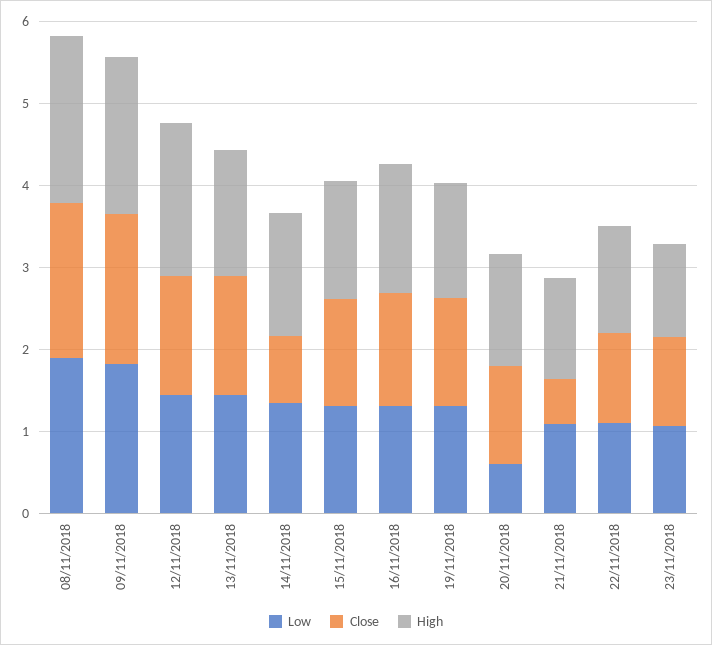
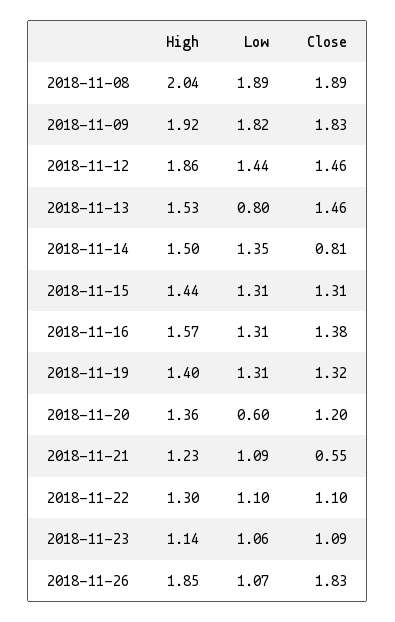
Low, 13/11/2018: 1.4 -> 0.8
High, 2018-11-26: none -> 1.85
Low, 2018-11-26: none -> 1.07
Close, 2018-11-26: none -> 1.83

